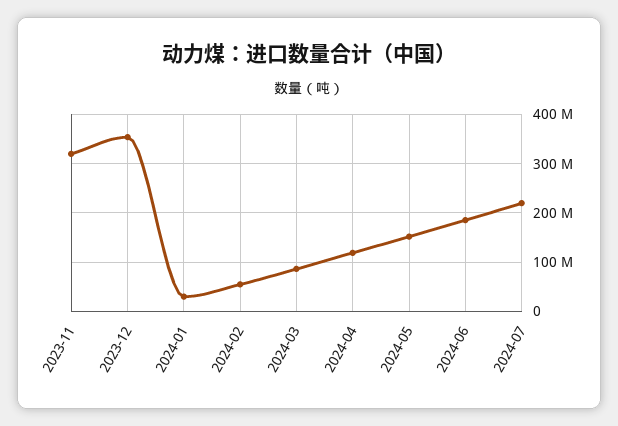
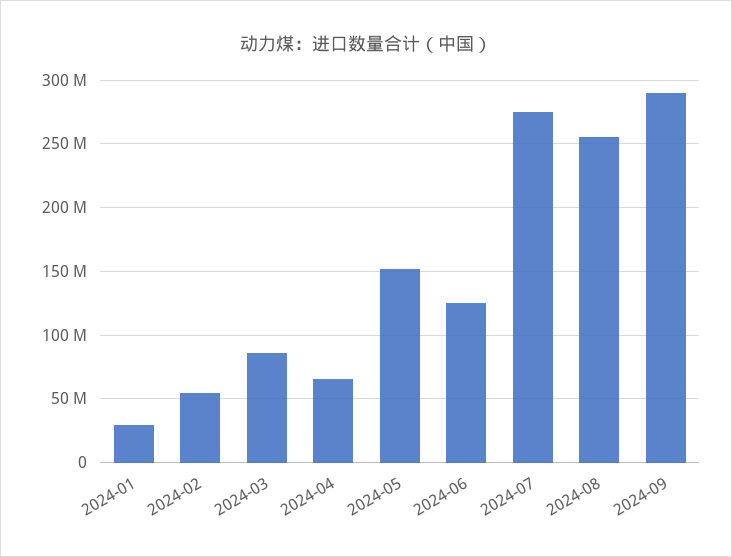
2023-11: 320000000 -> none
2023-12: 360000000 -> none
2024-04: 120000000 -> 65000000
2024-06: 180000000 -> 125000000
2024-07: 220000000 -> 275000000
2024-08: none -> 255000000
2024-09: none -> 290000000

